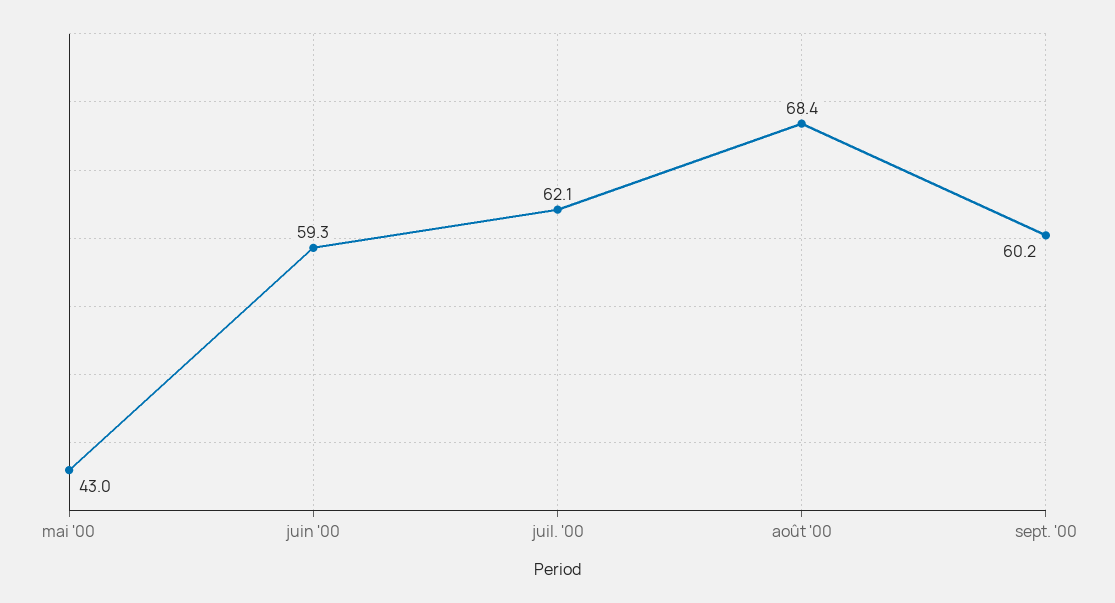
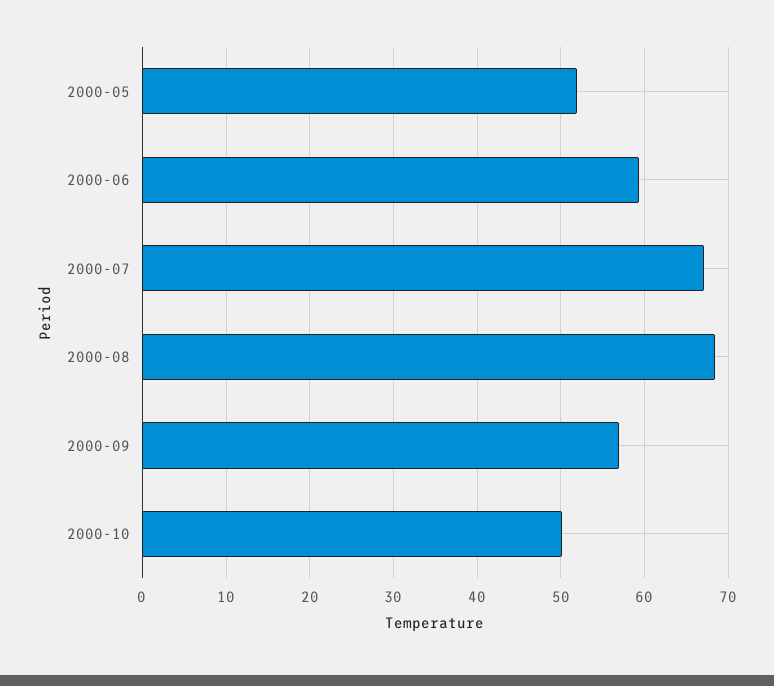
mai '00: 43 -> 52
juil. '00: 62.1 -> 67
sept. '00: 60.2 -> 57
2000-10: none -> 50

